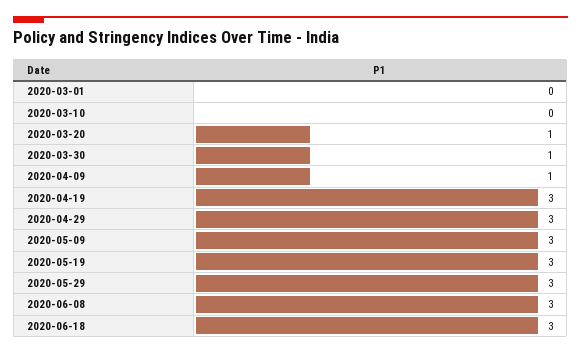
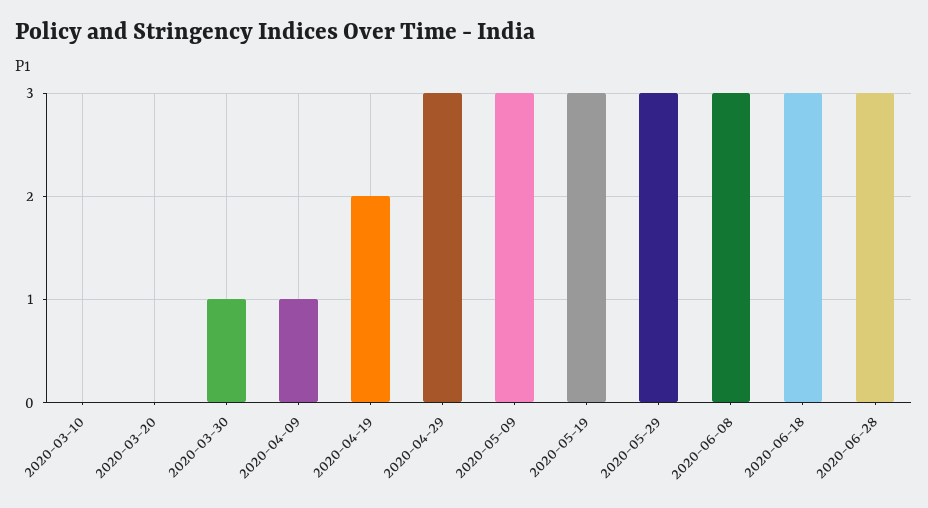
2020-03-01: 0 -> none
2020-03-20: 1 -> 0
2020-04-19: 3 -> 2
2020-06-28: none -> 3

